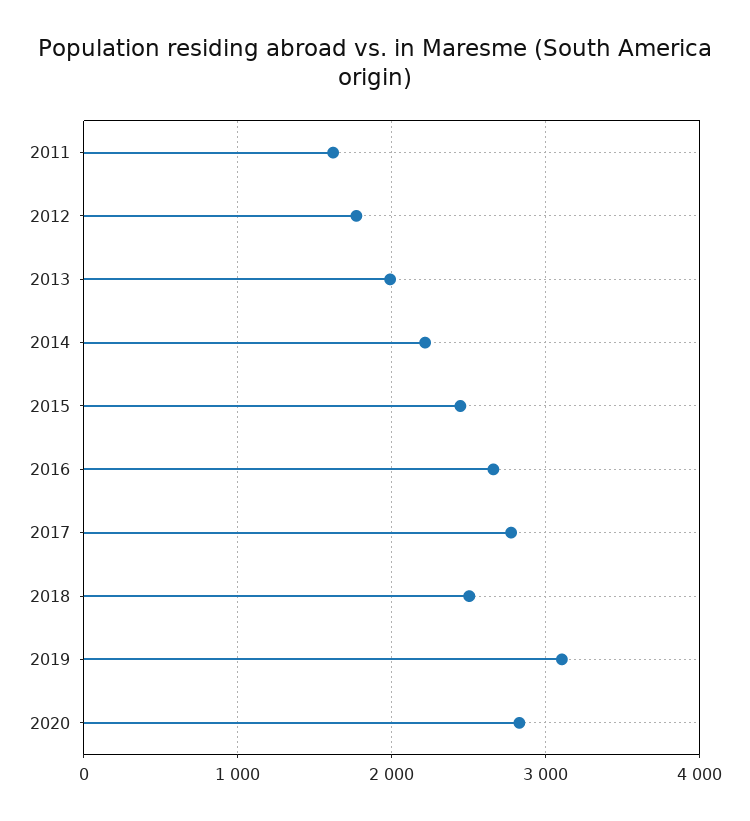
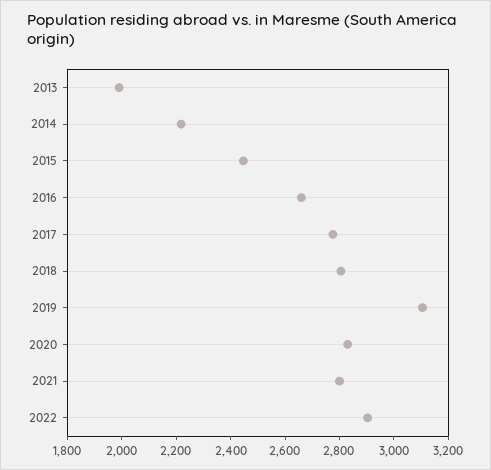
2011: 1600 -> none
2012: 1800 -> none
2018: 2500 -> 2800
2021: none -> 2800
2022: none -> 2900

